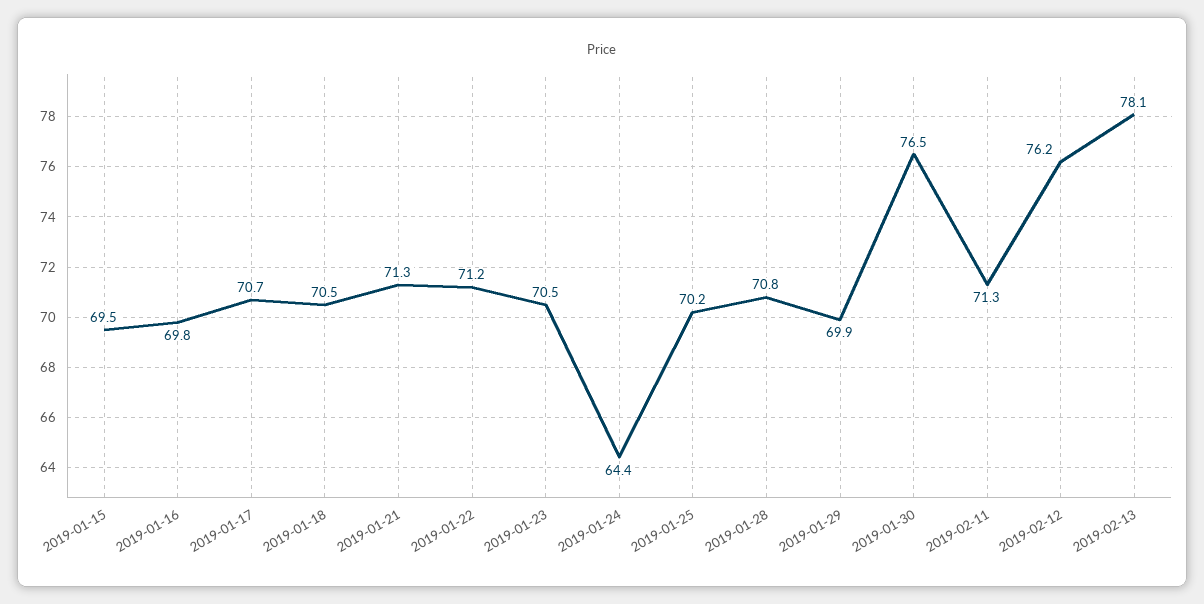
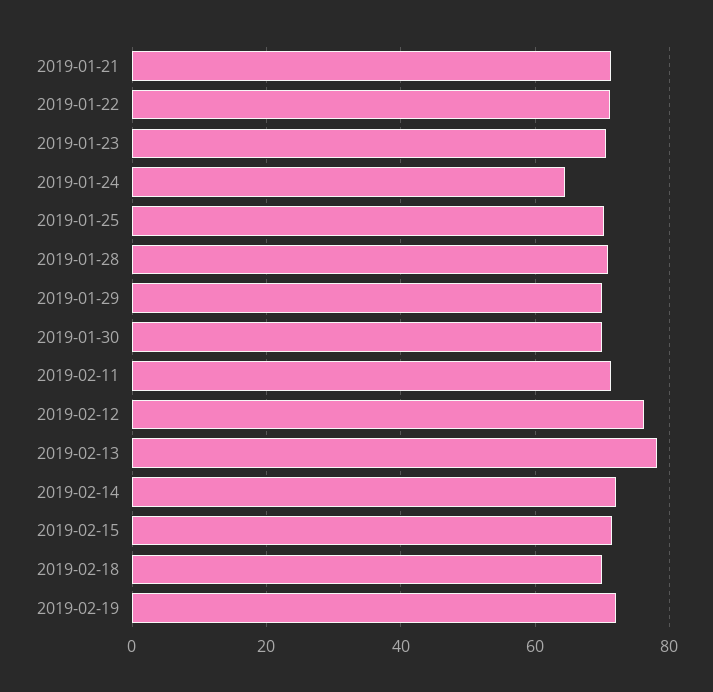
2019-01-15: 69.5 -> none
2019-01-16: 69.8 -> none
2019-01-17: 70.7 -> none
2019-01-18: 70.5 -> none
2019-01-30: 76.5 -> 70
2019-02-14: none -> 72
2019-02-15: none -> 72
2019-02-18: none -> 70
2019-02-19: none -> 72

